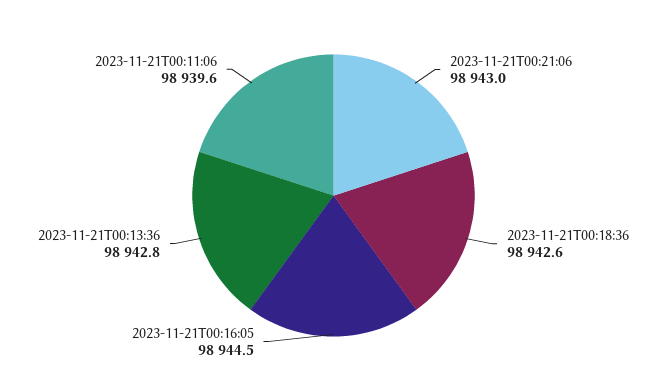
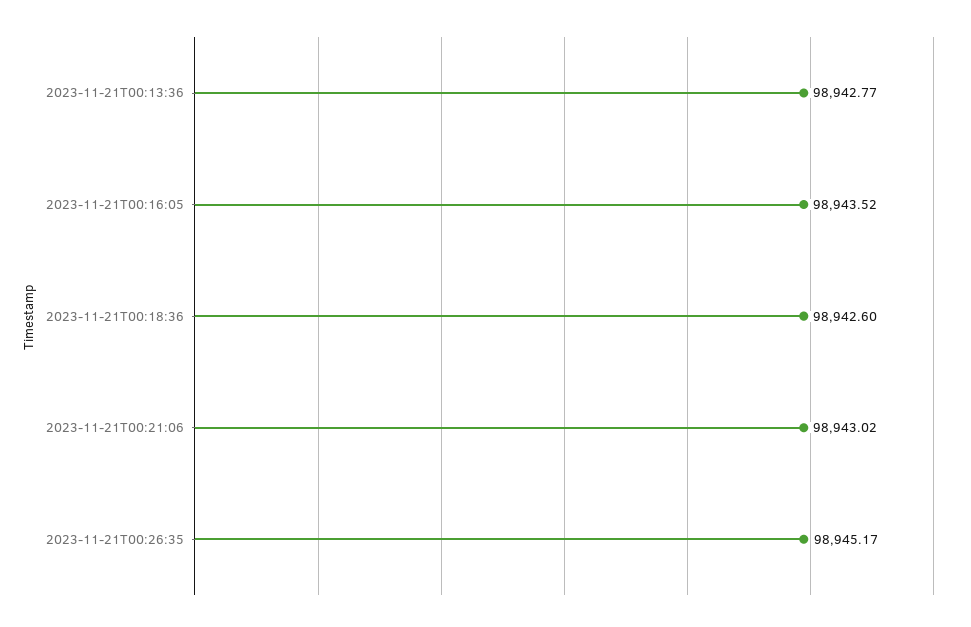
2023-11-21T00:16:05: 98944.5 -> 98943.52
2023-11-21T00:11:06: 98939.6 -> none
2023-11-21T00:26:35: none -> 98945.17

